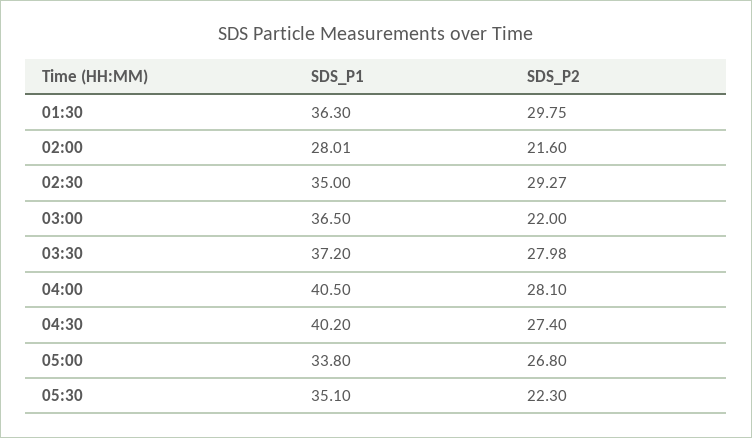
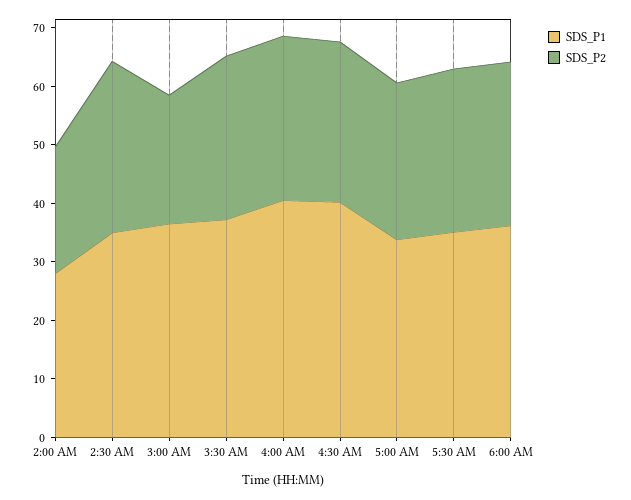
SDS_P1, 01:30: 36.3 -> none
SDS_P2, 01:30: 29.75 -> none
SDS_P2, 05:30: 22.3 -> 28
SDS_P1, 6:00 AM: none -> 36
SDS_P2, 6:00 AM: none -> 28

